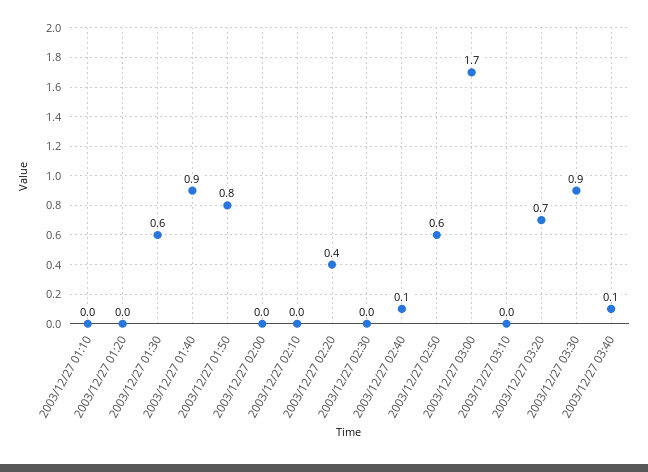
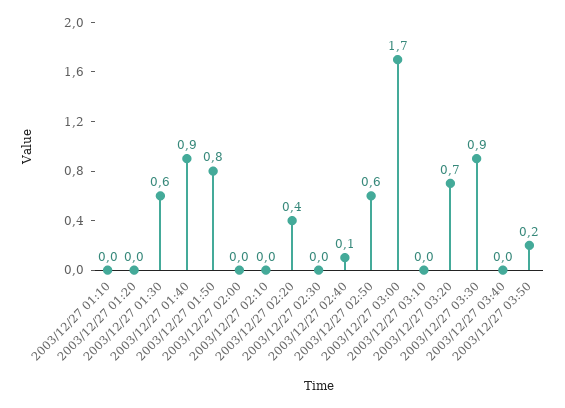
2003/12/27 03:40: 0.1 -> 0
2003/12/27 03:50: none -> 0.2

